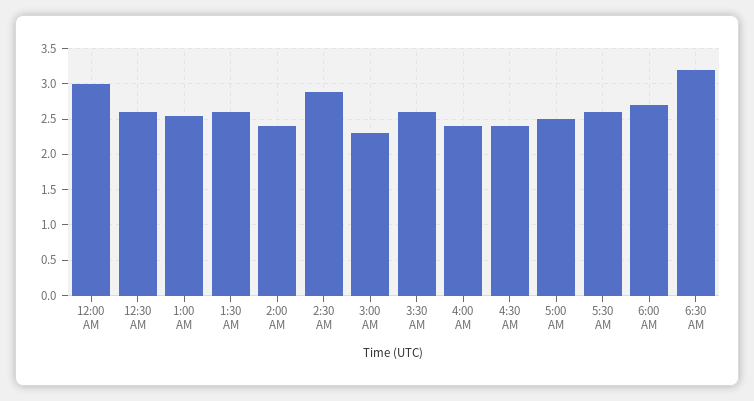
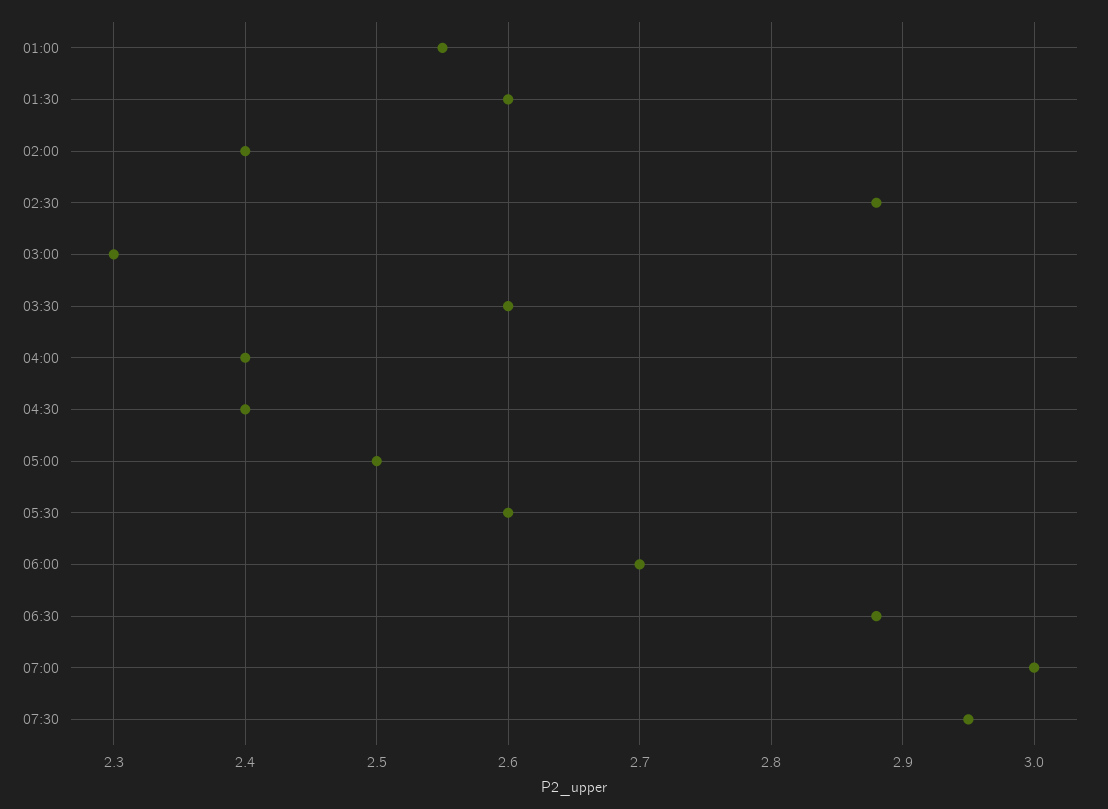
12:00 AM: 3 -> none
12:30 AM: 2.6 -> none
6:30 AM: 3.2 -> 2.88
07:00: none -> 3
07:30: none -> 2.95

